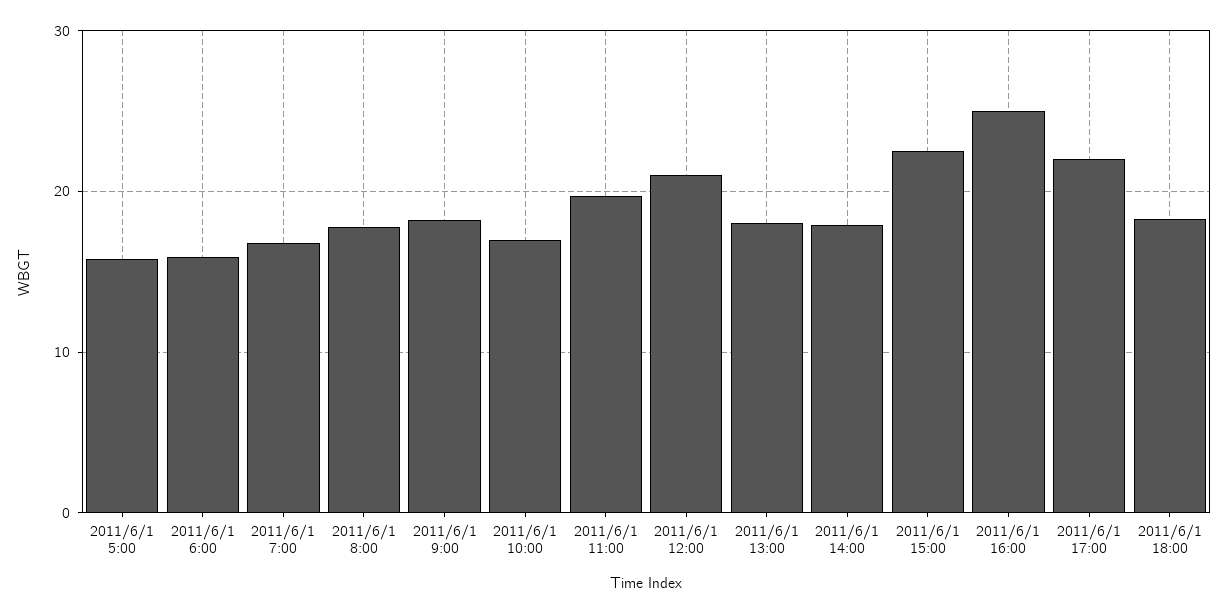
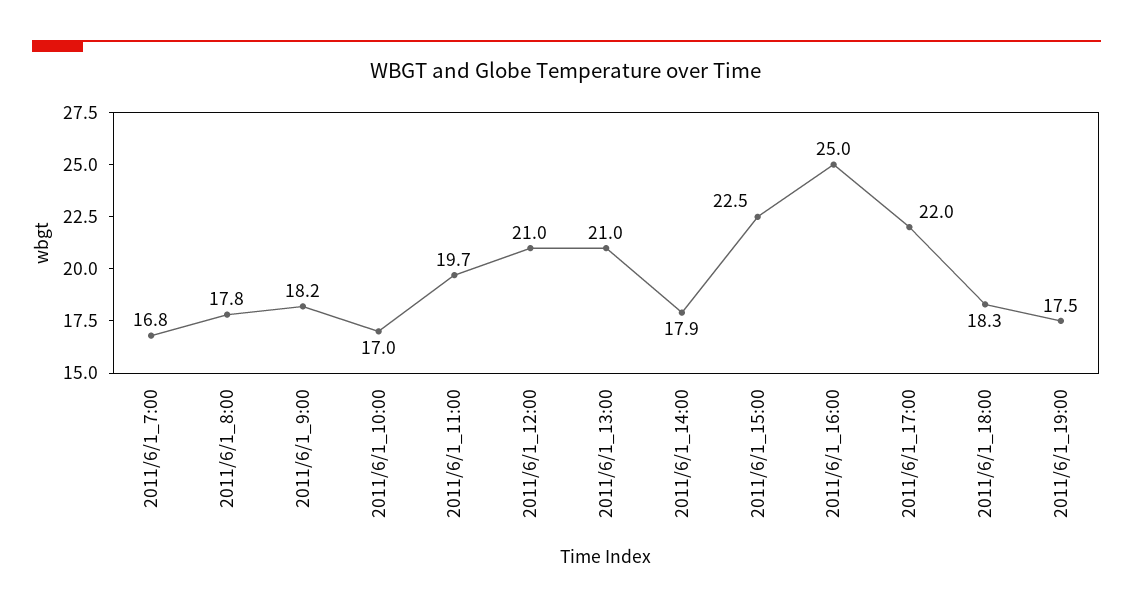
2011/6/1 5:00: 16 -> none
2011/6/1 6:00: 16 -> none
2011/6/1 13:00: 18 -> 21
2011/6/1_19:00: none -> 17.5

